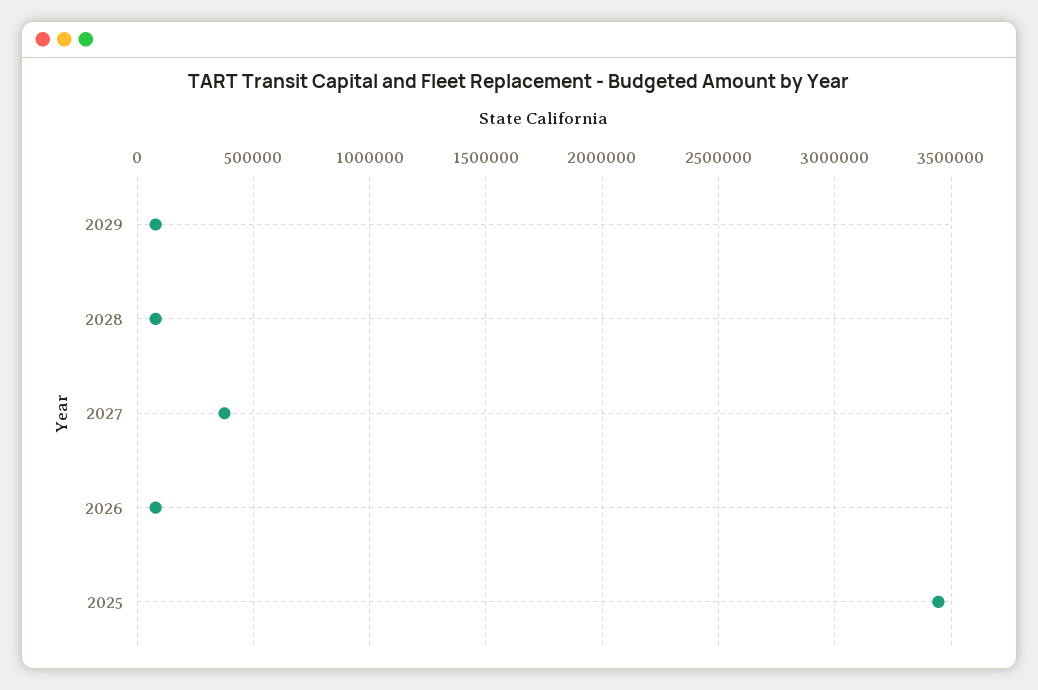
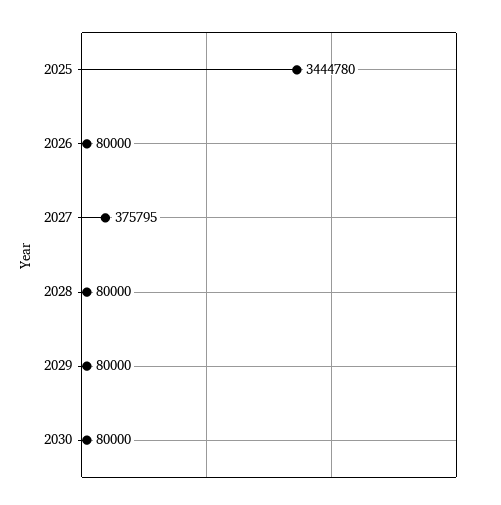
2030: none -> 80000

